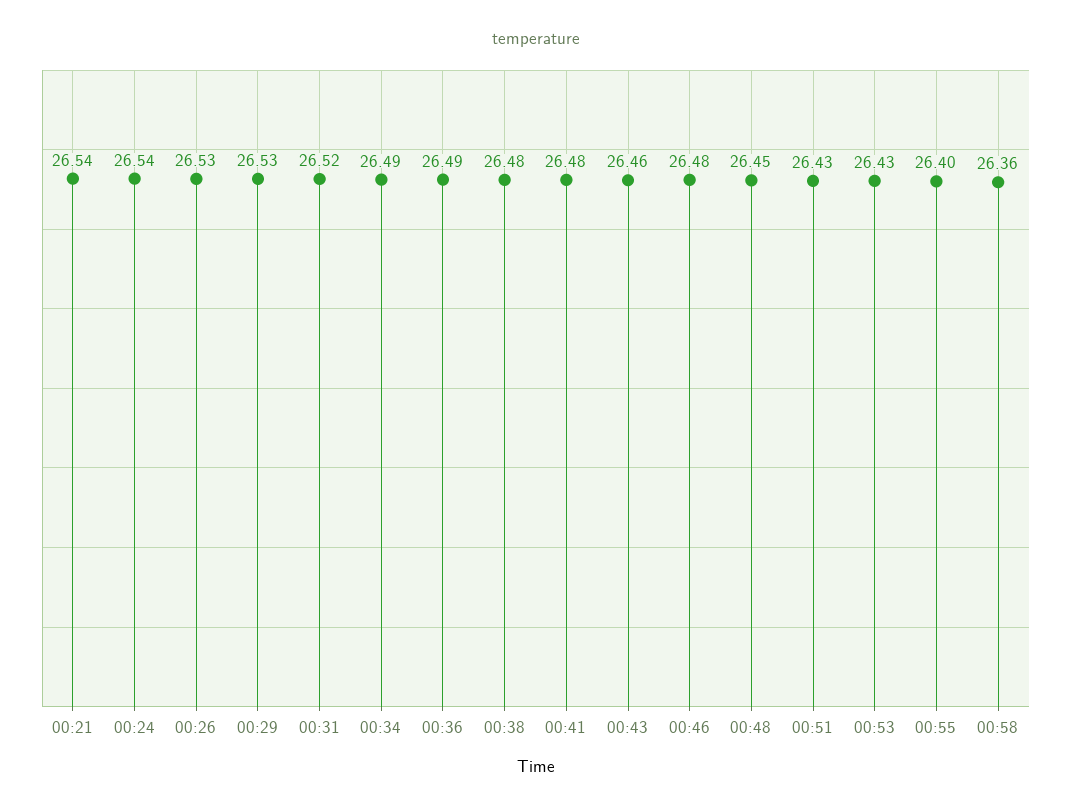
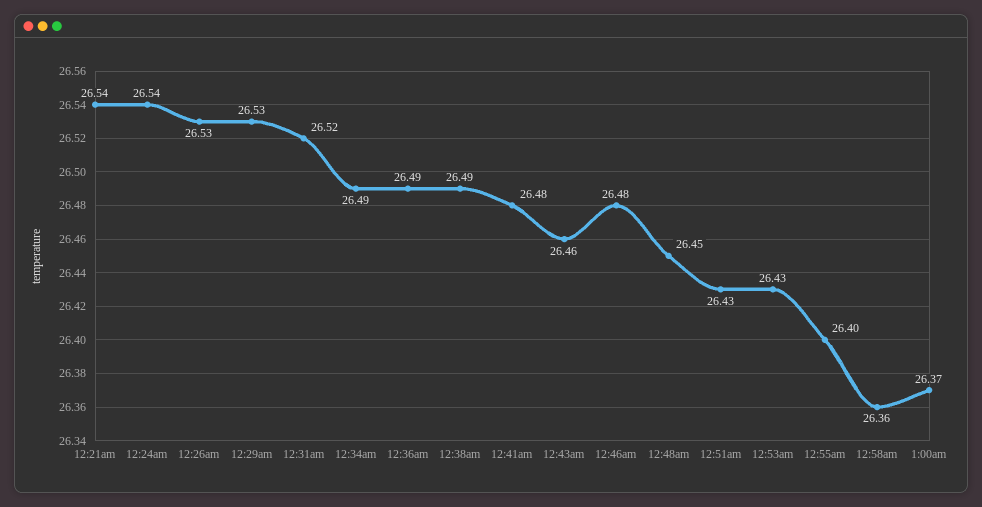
00:38: 26.48 -> 26.49
1:00am: none -> 26.37

